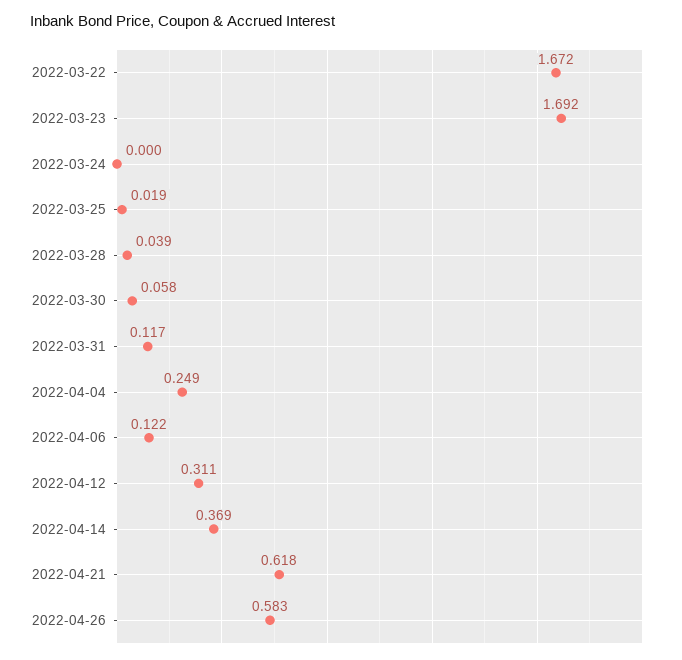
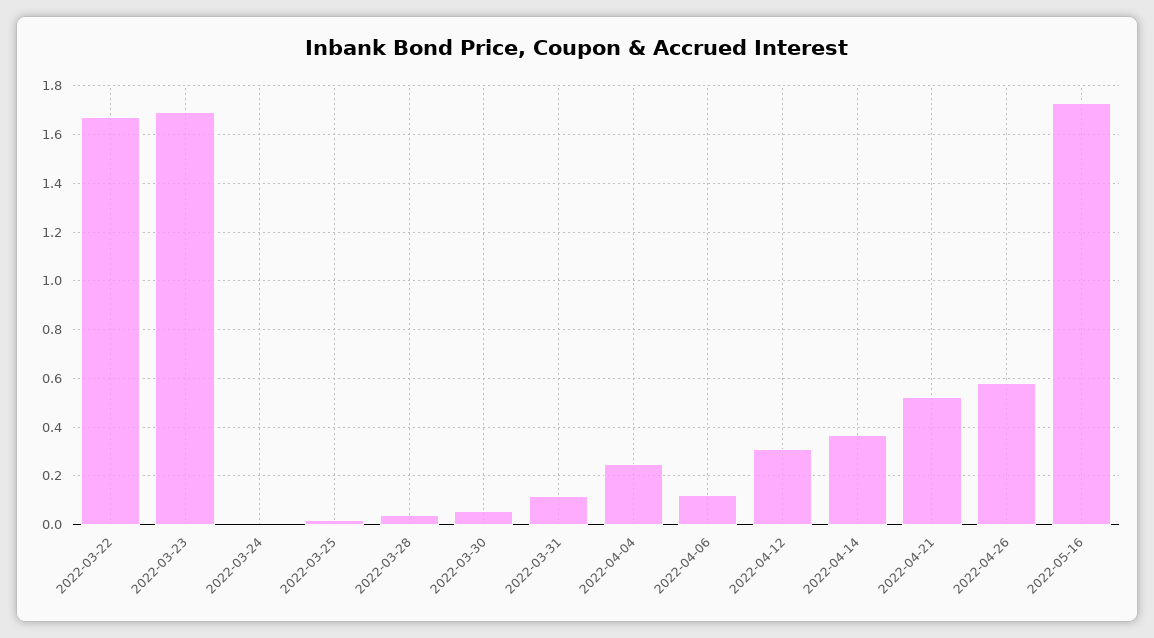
2022-04-21: 0.618 -> 0.525
2022-05-16: none -> 1.725

